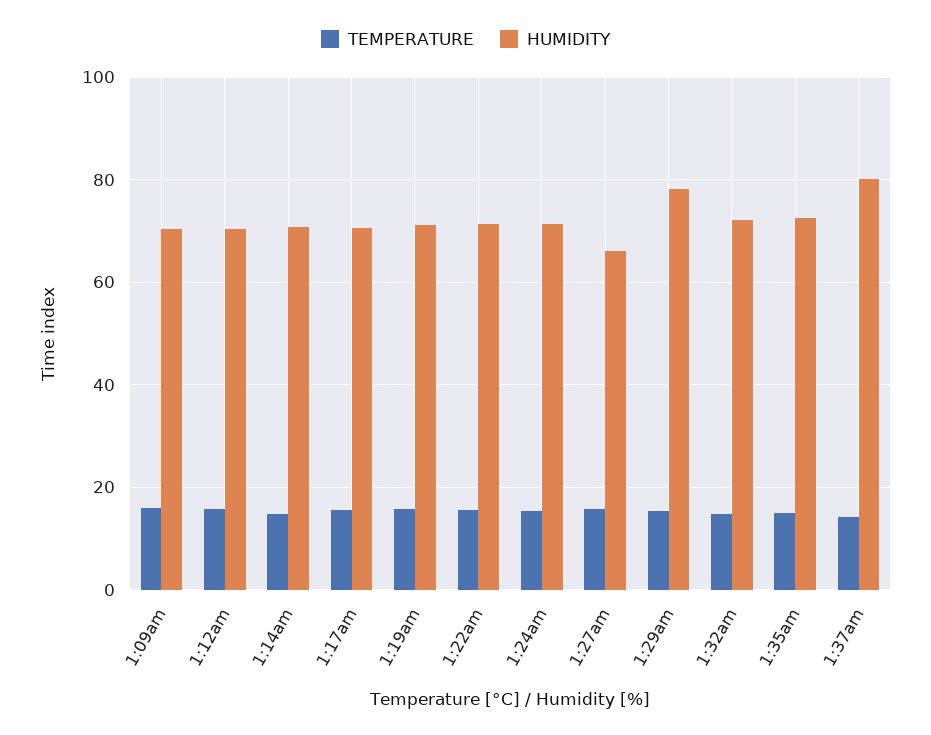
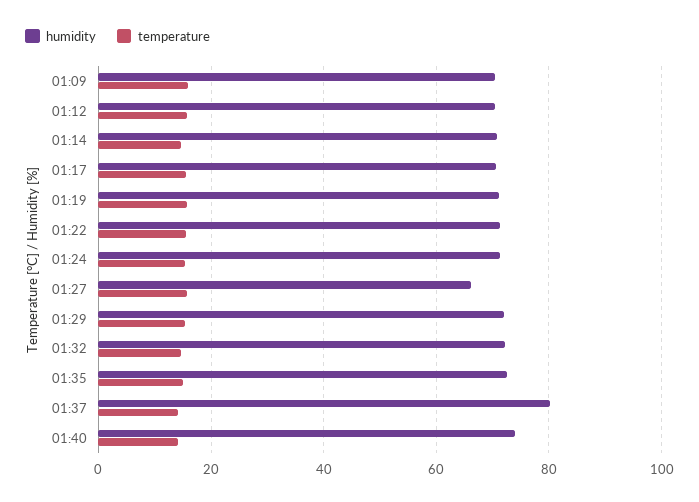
HUMIDITY, 1:29am: 78 -> 72
HUMIDITY, 01:40: none -> 74
TEMPERATURE, 01:40: none -> 14

